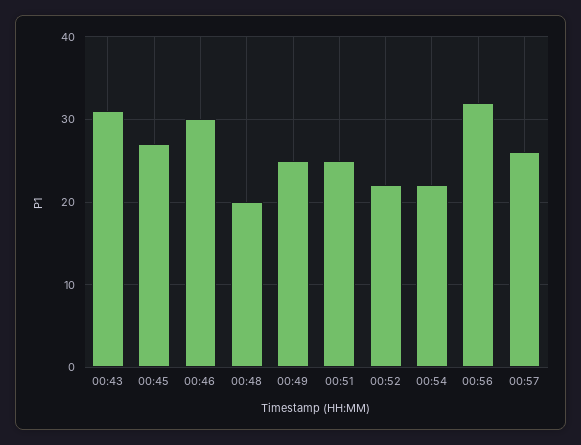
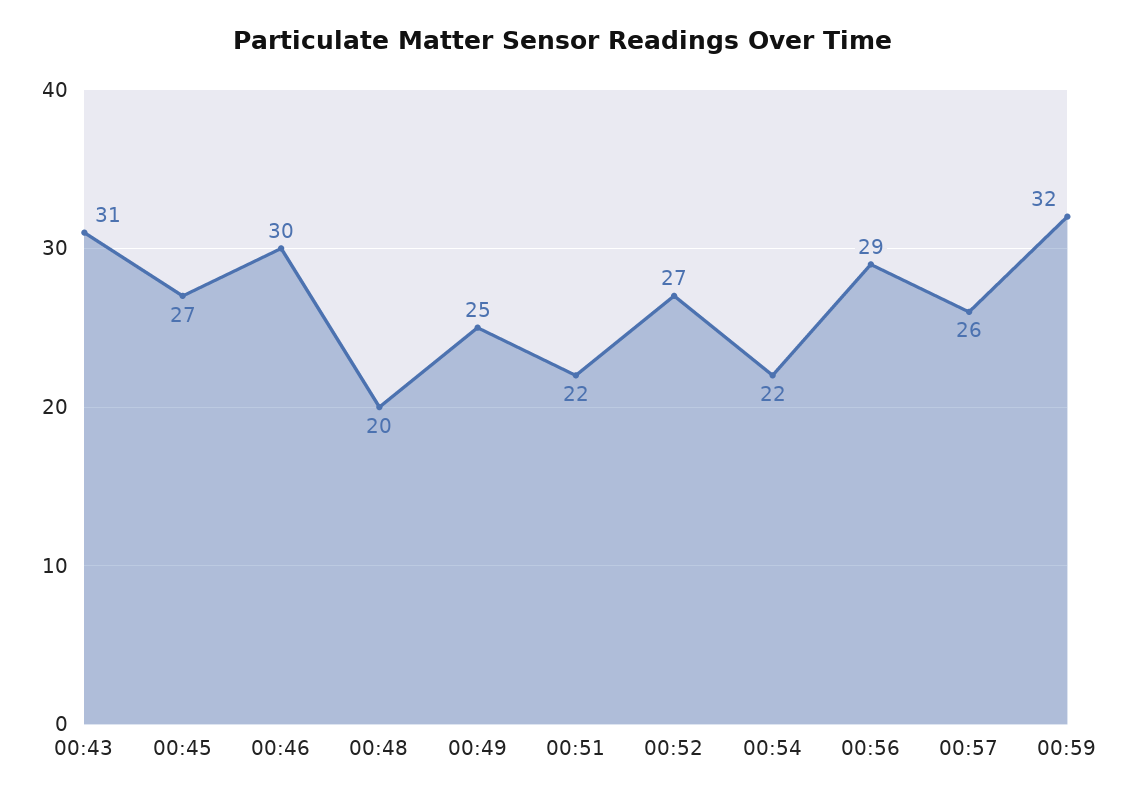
00:51: 25 -> 22
00:52: 22 -> 27
00:56: 32 -> 29
00:59: none -> 32

